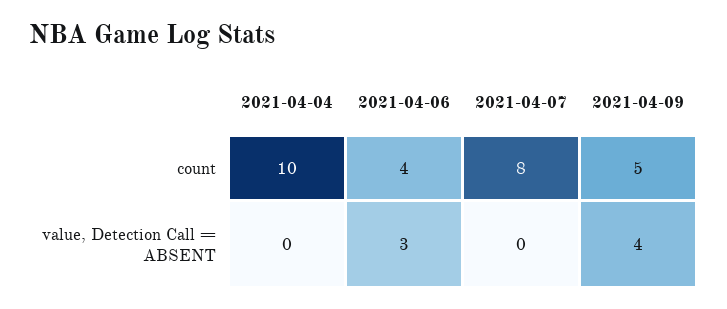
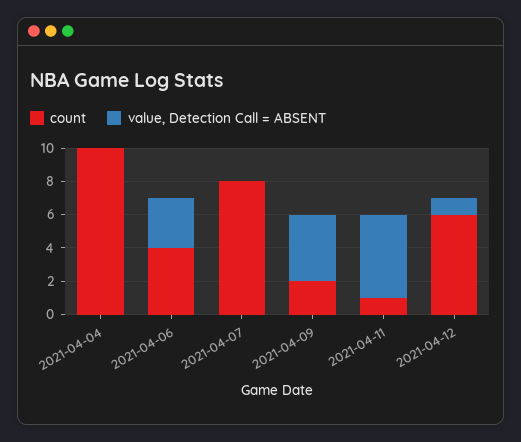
count, 2021-04-09: 5 -> 2
count, 2021-04-11: none -> 1
value, Detection Call = ABSENT, 2021-04-11: none -> 5
count, 2021-04-12: none -> 6
value, Detection Call = ABSENT, 2021-04-12: none -> 1

